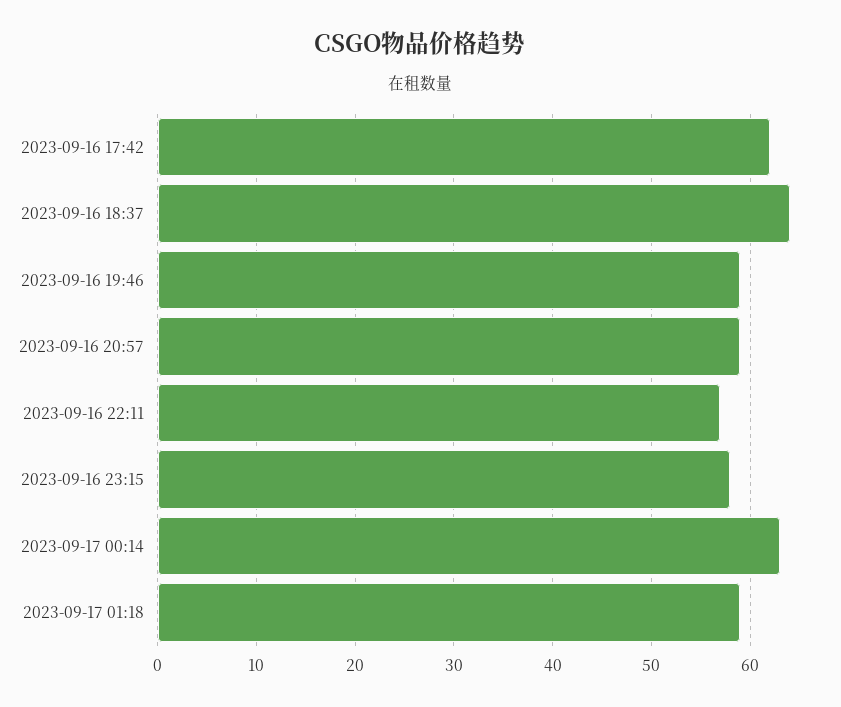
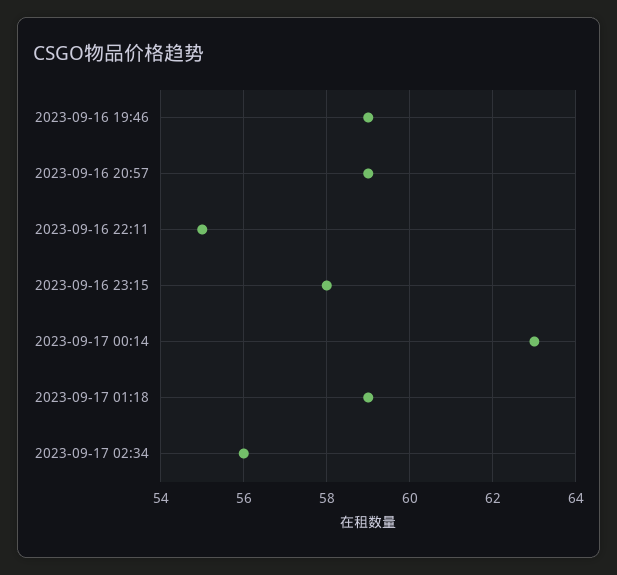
2023-09-16 17:42: 62 -> none
2023-09-16 18:37: 64 -> none
2023-09-16 22:11: 57 -> 55
2023-09-17 02:34: none -> 56

